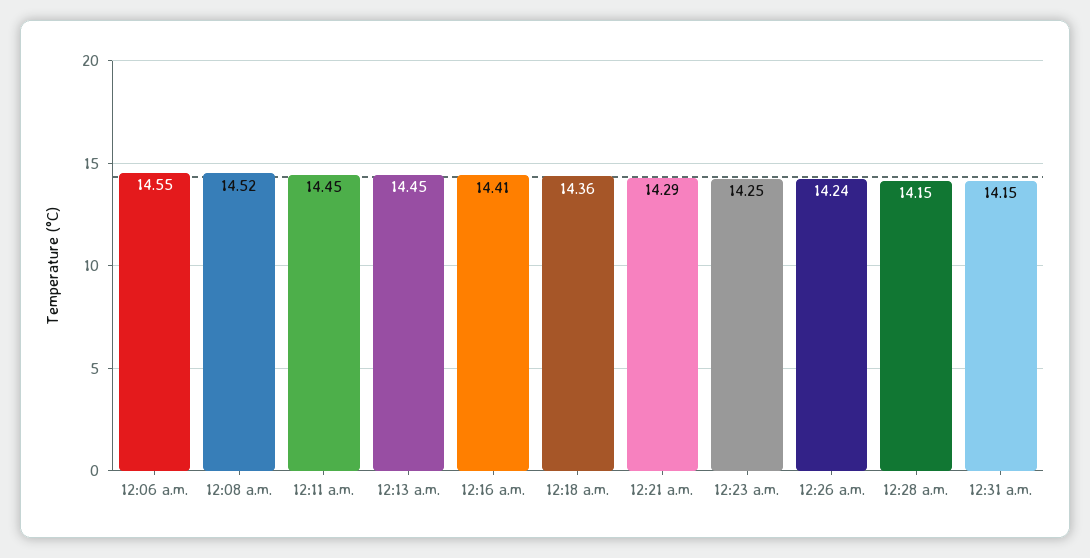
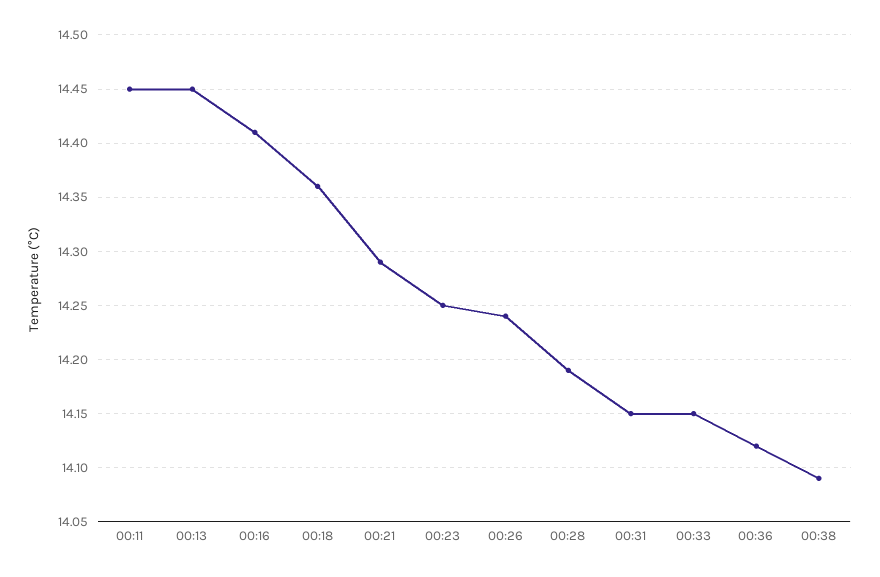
12:06 a.m.: 14.55 -> none
12:08 a.m.: 14.52 -> none
12:28 a.m.: 14.15 -> 14.19
00:33: none -> 14.15
00:36: none -> 14.12
00:38: none -> 14.09

